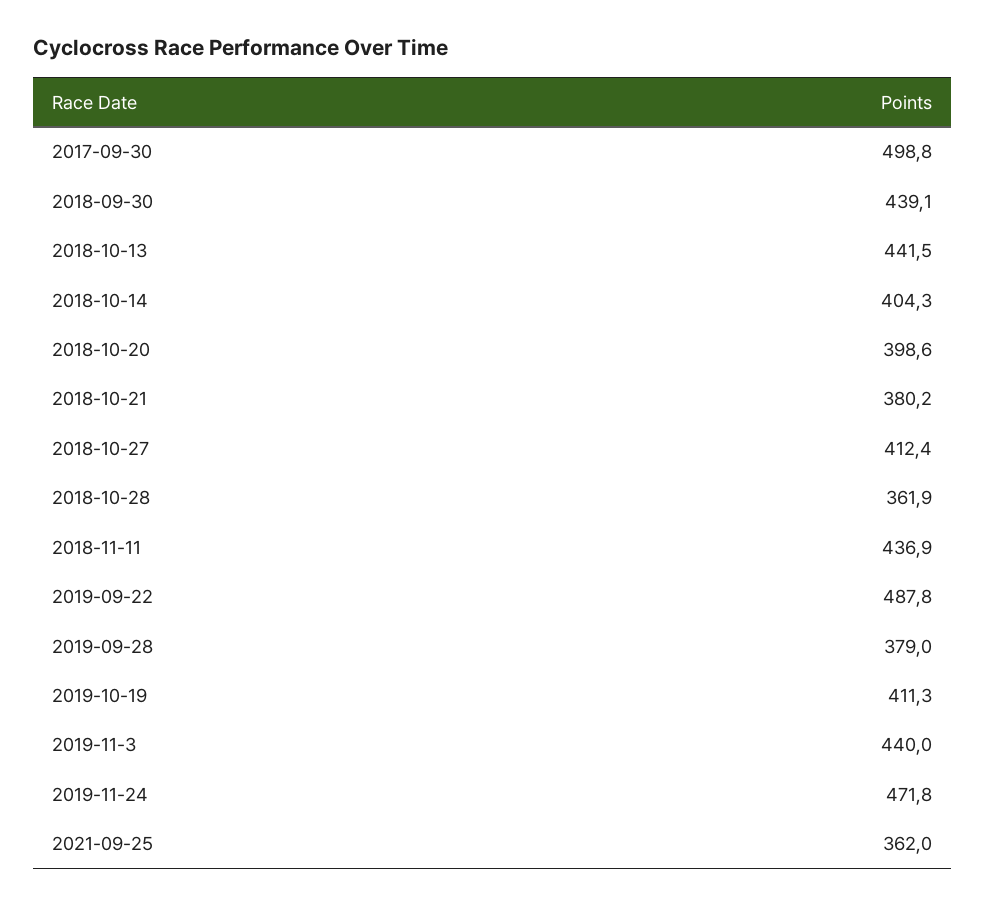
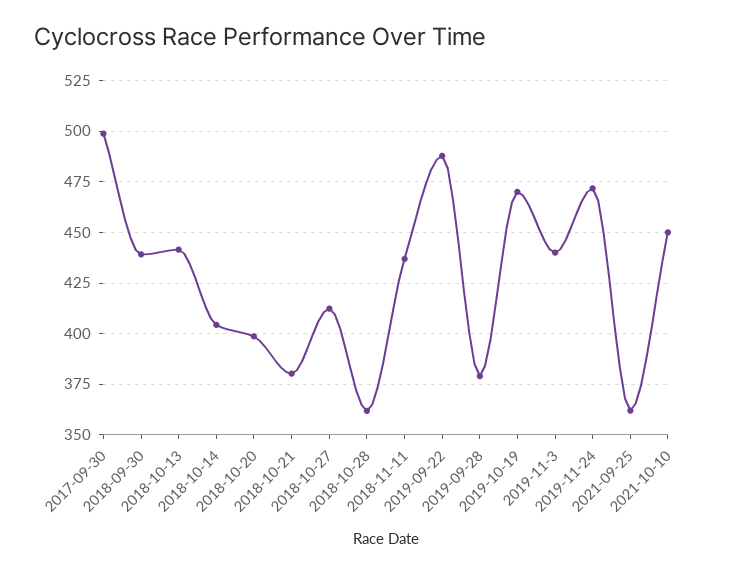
2019-10-19: 411.3 -> 470
2021-10-10: none -> 450

